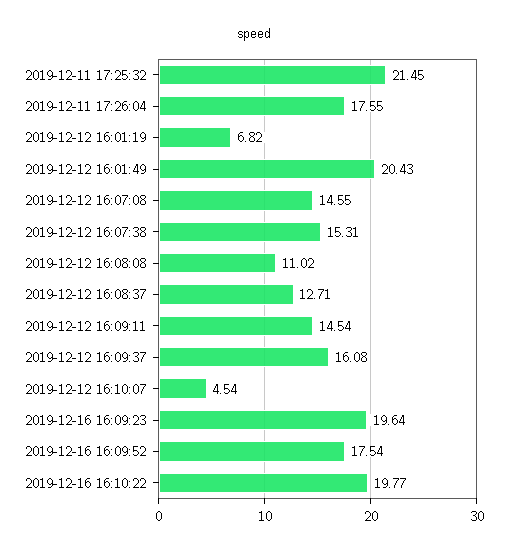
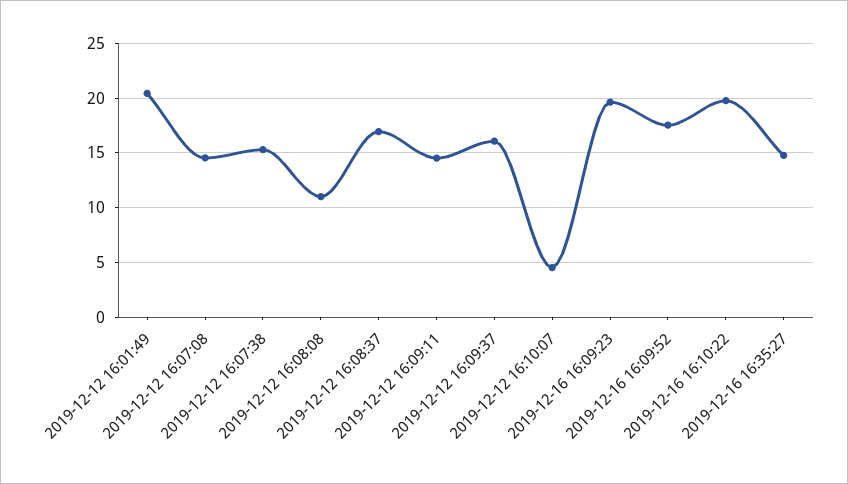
2019-12-11 17:25:32: 21.45 -> none
2019-12-11 17:26:04: 17.55 -> none
2019-12-12 16:01:19: 6.82 -> none
2019-12-12 16:08:37: 12.71 -> 17
2019-12-16 16:35:27: none -> 15

